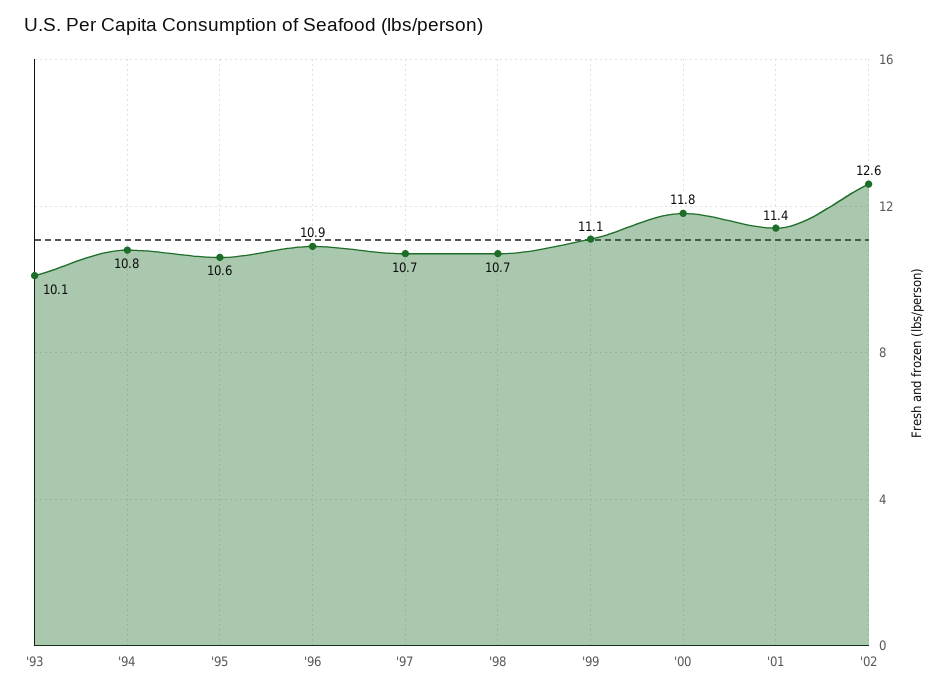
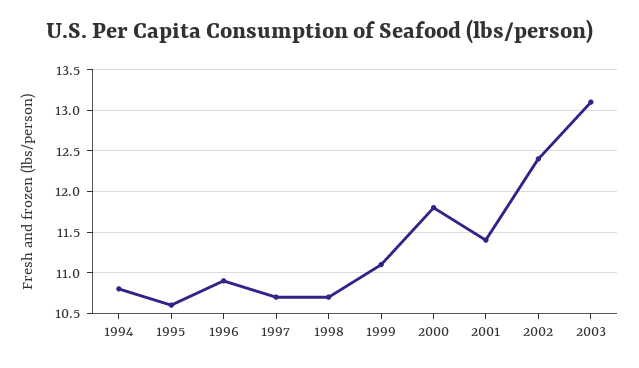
'93: 10.1 -> none
'02: 12.6 -> 12.4
2003: none -> 13.1

